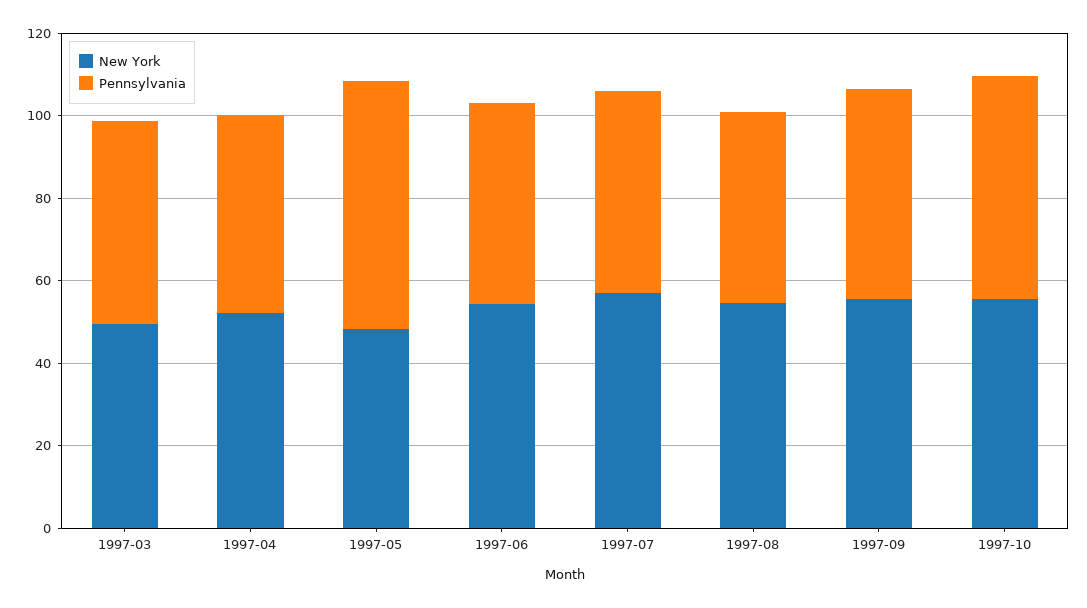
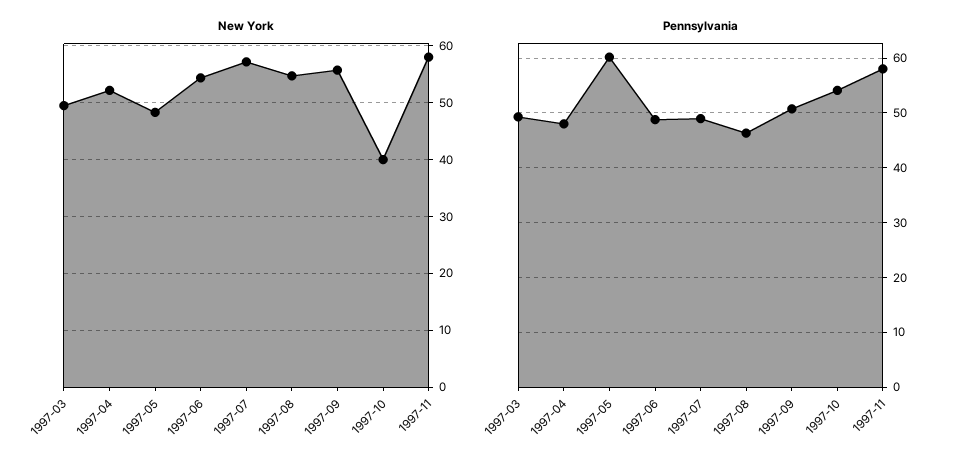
New York, 1997-10: 55 -> 40
New York, 1997-11: none -> 58
Pennsylvania, 1997-11: none -> 58

